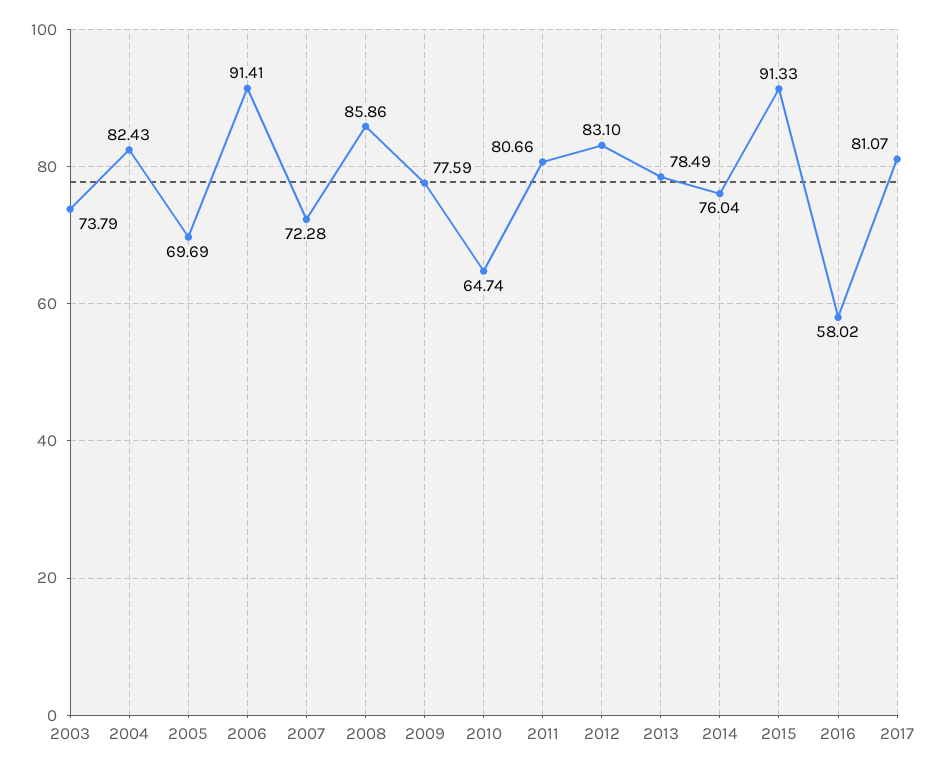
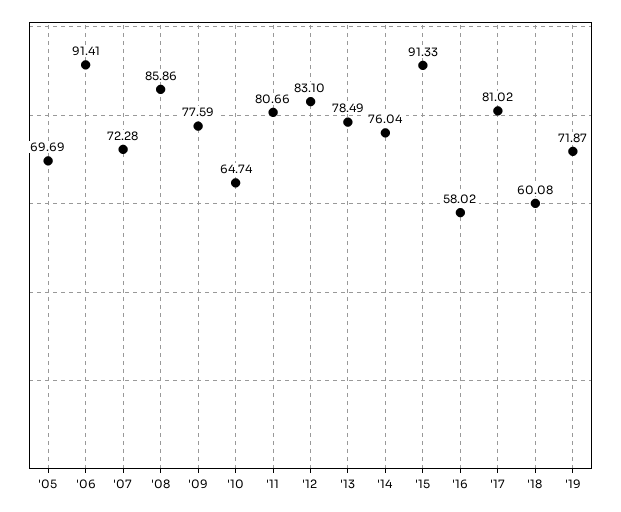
2003: 73.79 -> none
2004: 82.43 -> none
2017: 81.07 -> 81.02
'18: none -> 60.08
'19: none -> 71.87

